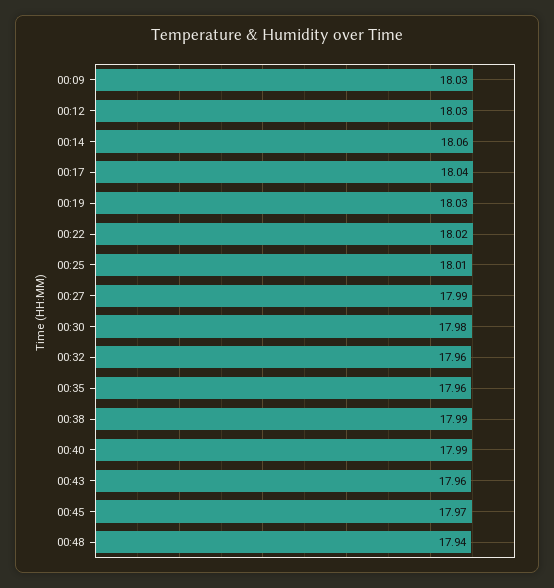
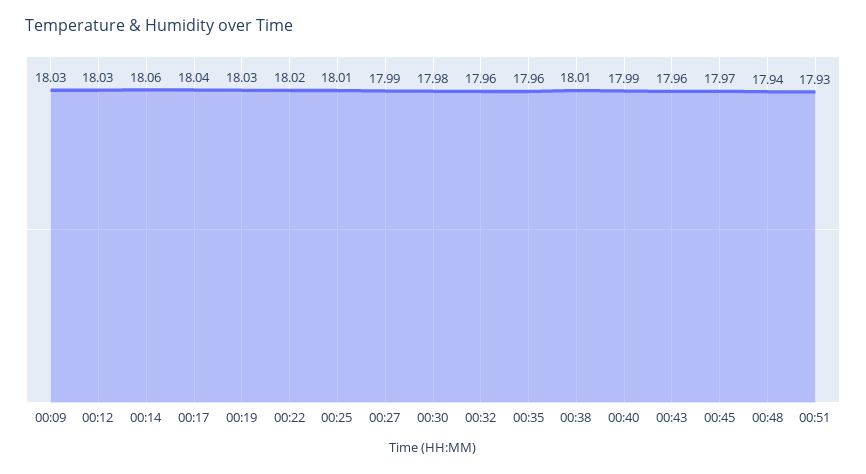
00:38: 17.99 -> 18.01
00:51: none -> 17.93

